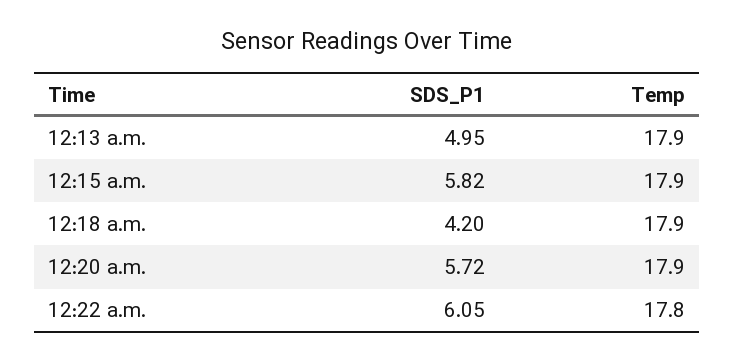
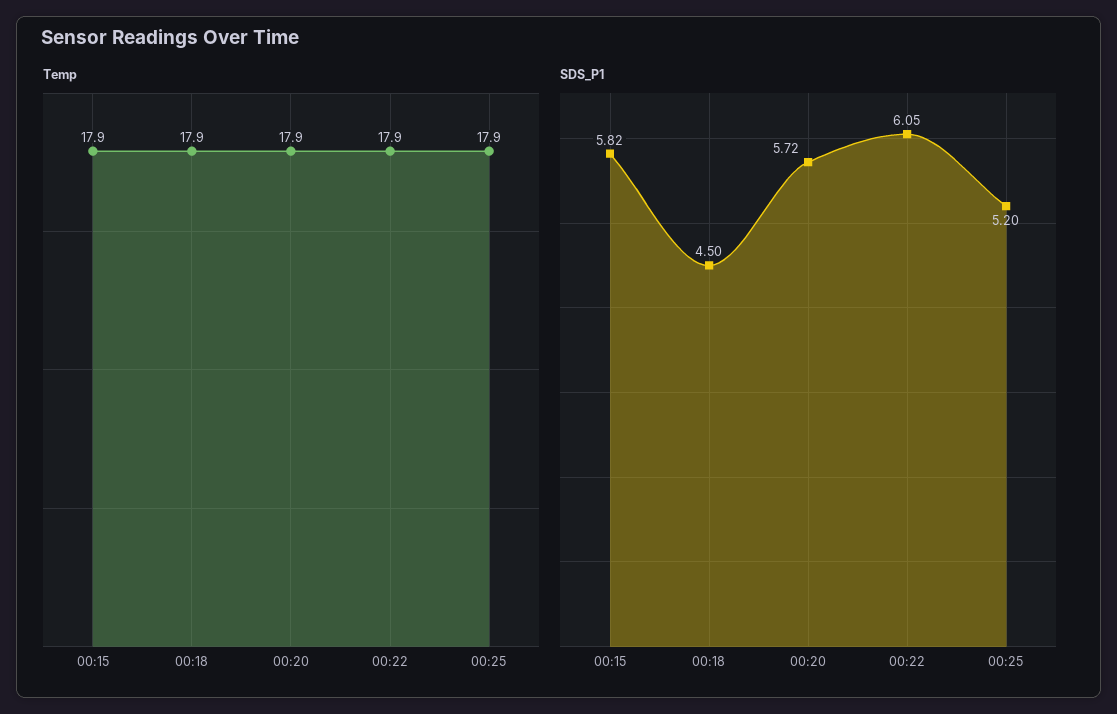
SDS_P1, 12:13 a.m.: 4.95 -> none
Temp, 12:13 a.m.: 17.9 -> none
SDS_P1, 12:18 a.m.: 4.2 -> 4.5
Temp, 12:22 a.m.: 17.8 -> 17.9
Temp, 00:25: none -> 17.9
SDS_P1, 00:25: none -> 5.2

